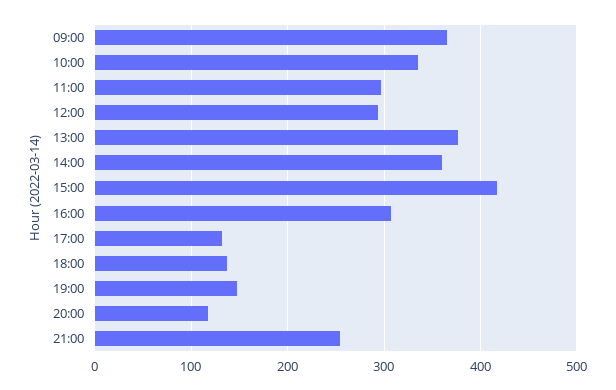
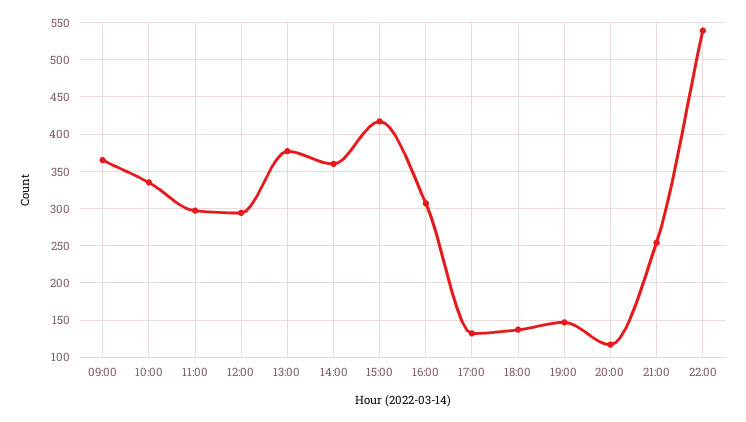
22:00: none -> 540

